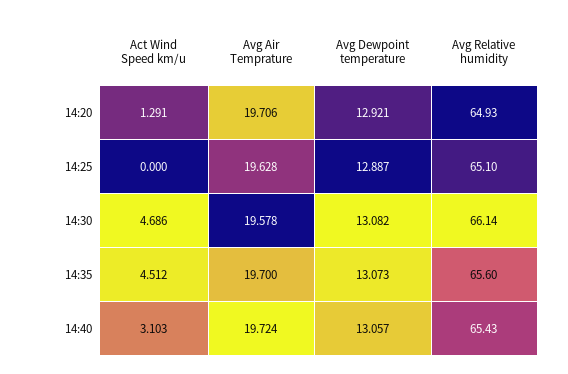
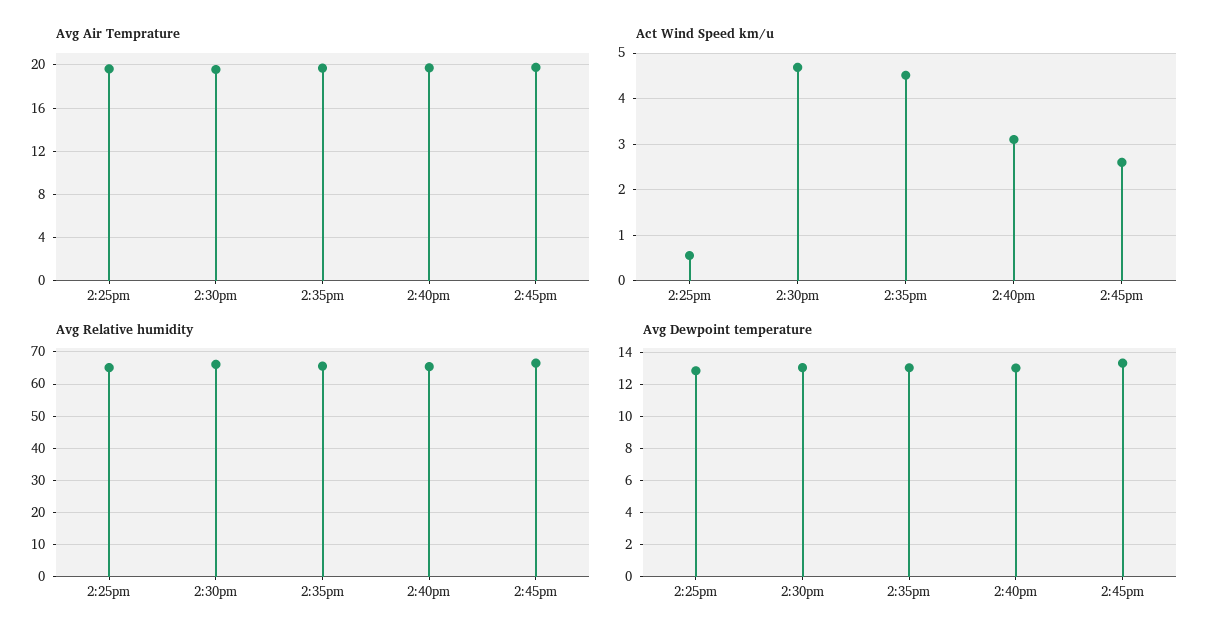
Act Wind Speed km/u, 14:20: 1.291 -> none
Avg Air Temprature, 14:20: 19.706 -> none
Avg Dewpoint temperature, 14:20: 12.921 -> none
Avg Relative humidity, 14:20: 64.93 -> none
Act Wind Speed km/u, 14:25: 0 -> 0.6
Avg Air Temprature, 2:45pm: none -> 20
Act Wind Speed km/u, 2:45pm: none -> 2.6
Avg Relative humidity, 2:45pm: none -> 66
Avg Dewpoint temperature, 2:45pm: none -> 13.5

